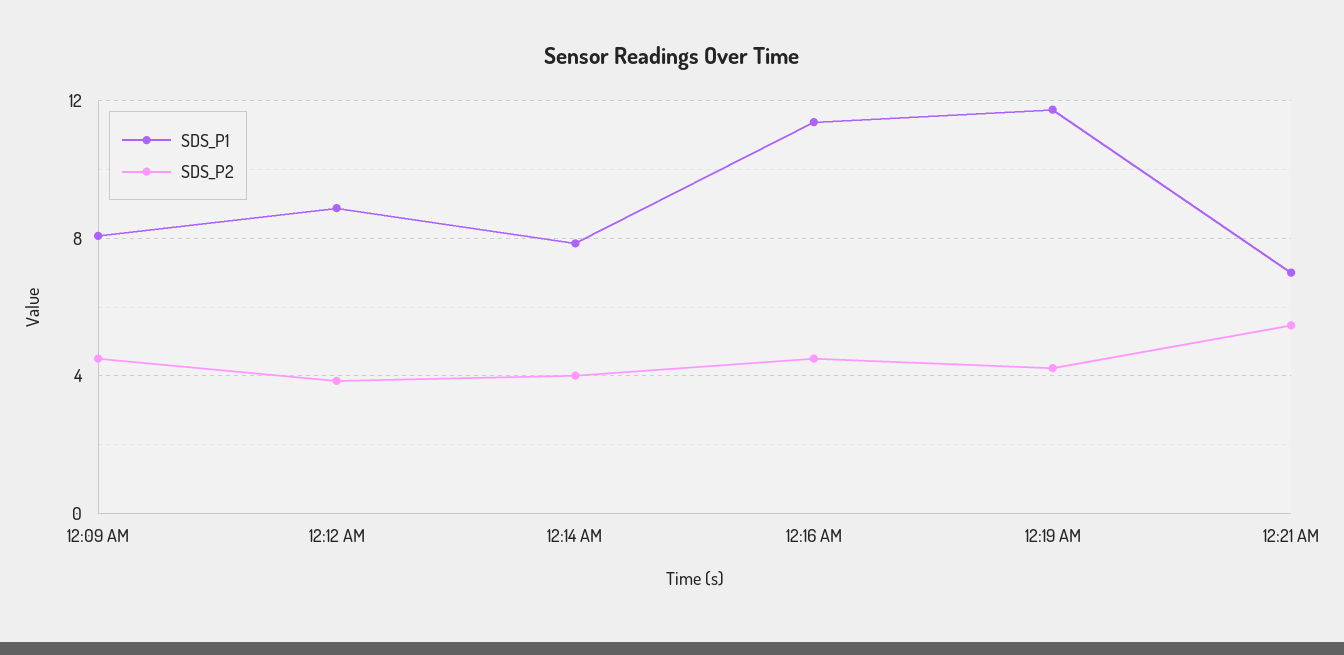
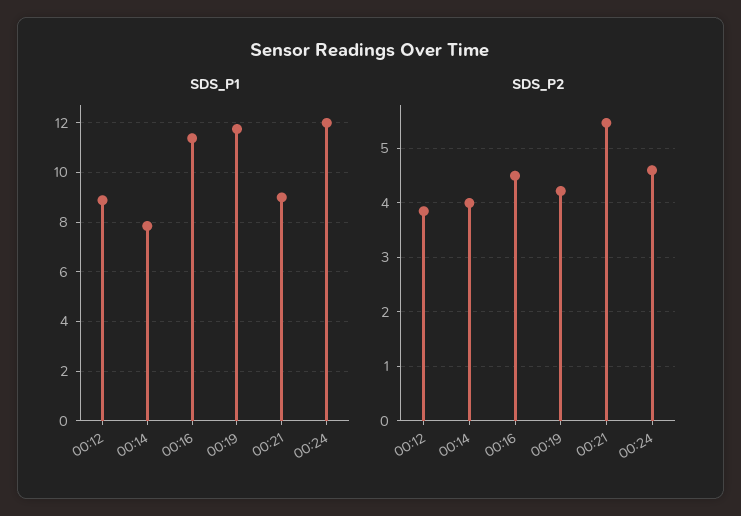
SDS_P1, 12:09 AM: 8 -> none
SDS_P2, 12:09 AM: 4.5 -> none
SDS_P1, 12:21 AM: 7 -> 9
SDS_P1, 00:24: none -> 12
SDS_P2, 00:24: none -> 4.6

